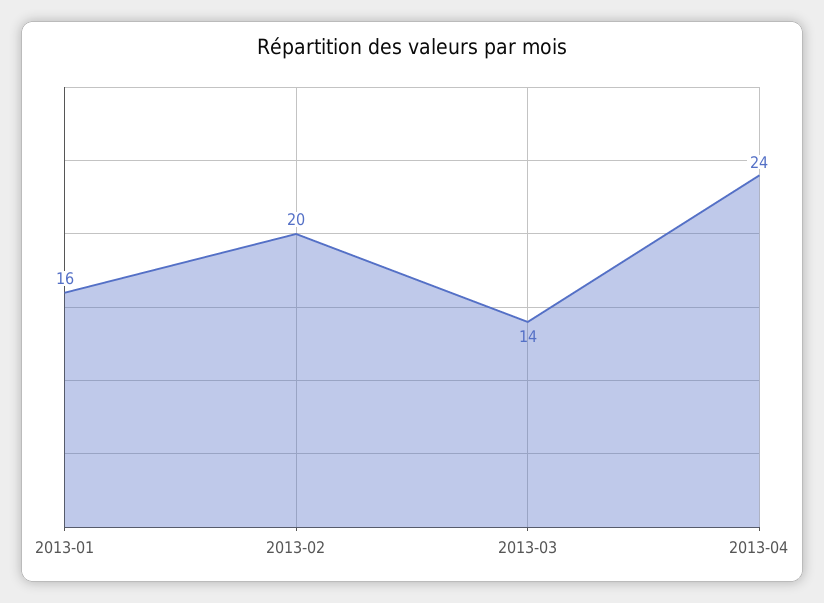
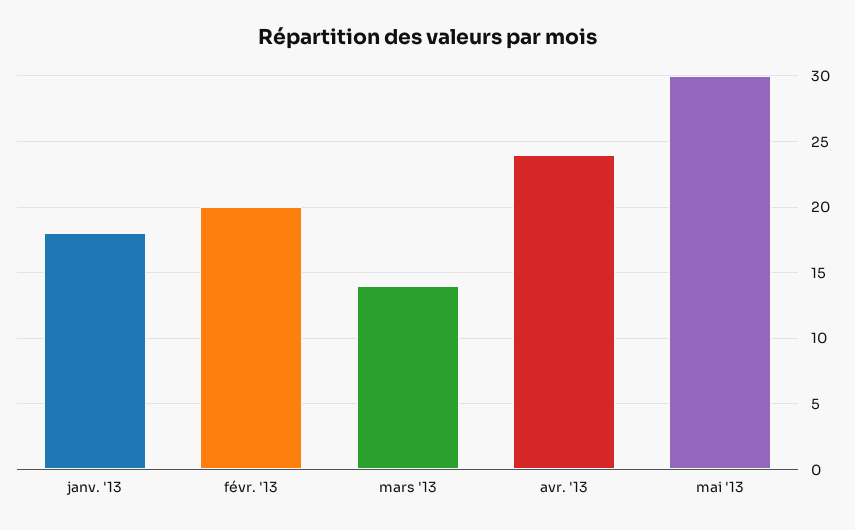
2013-01: 16 -> 18
mai '13: none -> 30

